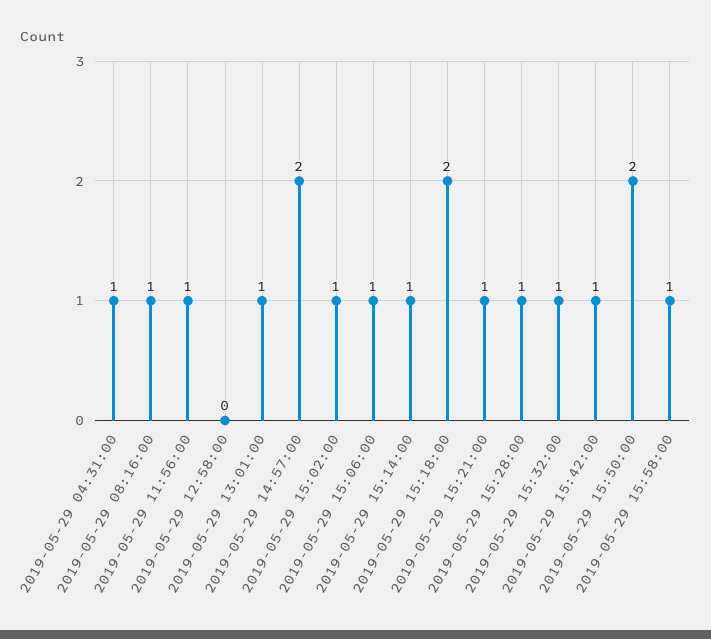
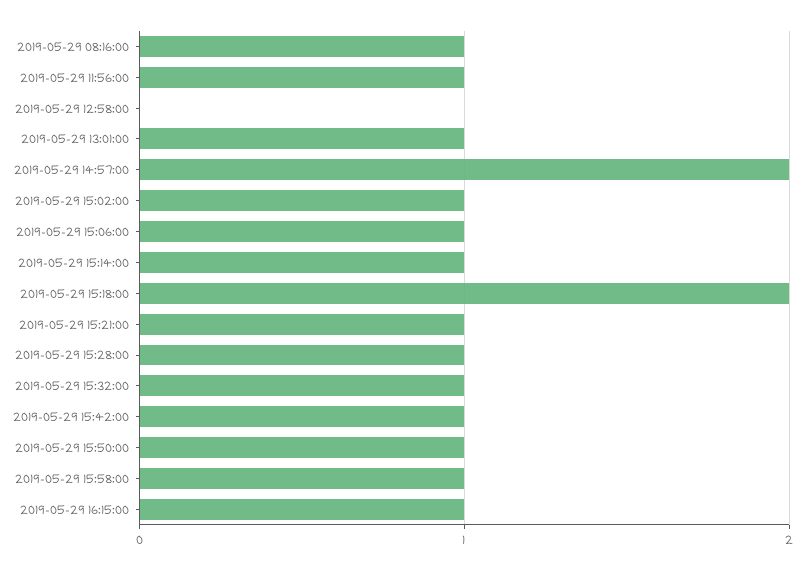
2019-05-29 04:31:00: 1 -> none
2019-05-29 15:50:00: 2 -> 1
2019-05-29 16:15:00: none -> 1

